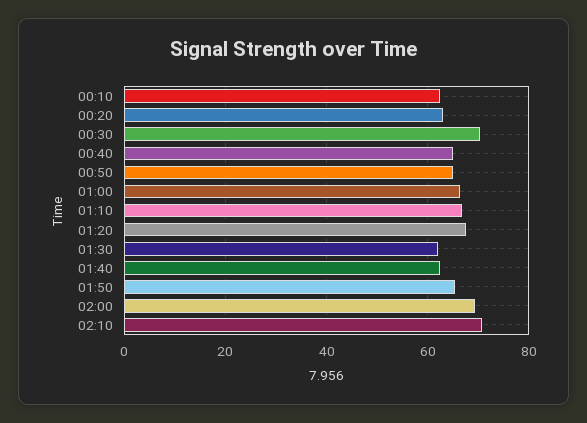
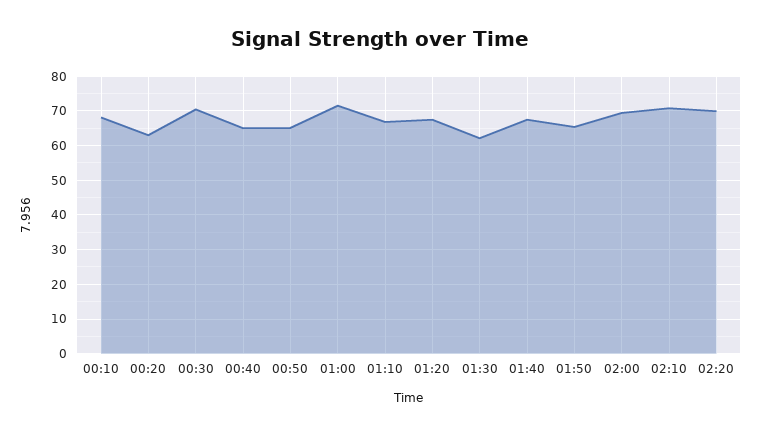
00:10: 62 -> 68
01:00: 66 -> 72
01:40: 62 -> 68
02:20: none -> 70

